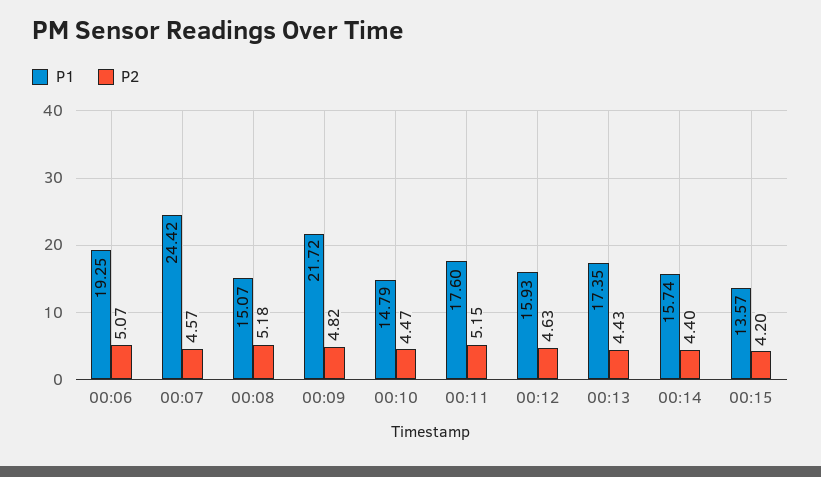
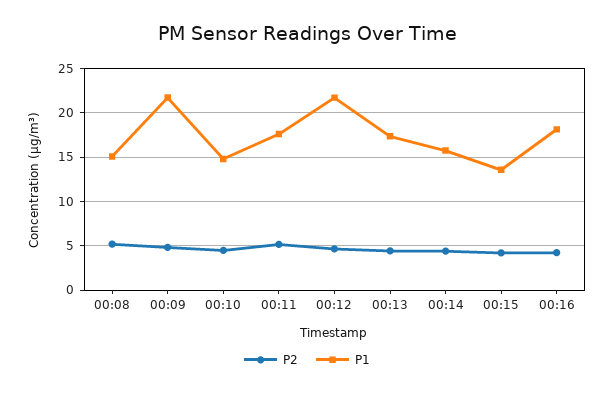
P1, 00:06: 19.25 -> none
P2, 00:06: 5.07 -> none
P1, 00:07: 24.42 -> none
P2, 00:07: 4.57 -> none
P1, 00:12: 15.93 -> 22
P2, 00:16: none -> 4
P1, 00:16: none -> 18

